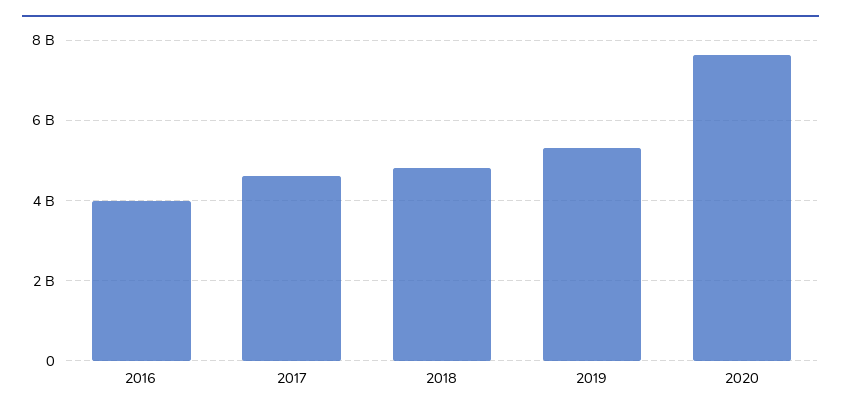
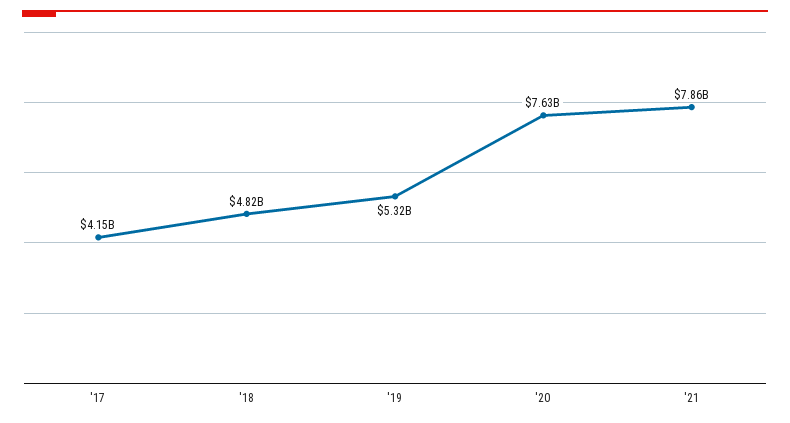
2016: 4000000000 -> none
2017: 4600000000 -> 4150000000
'21: none -> 7860000000

